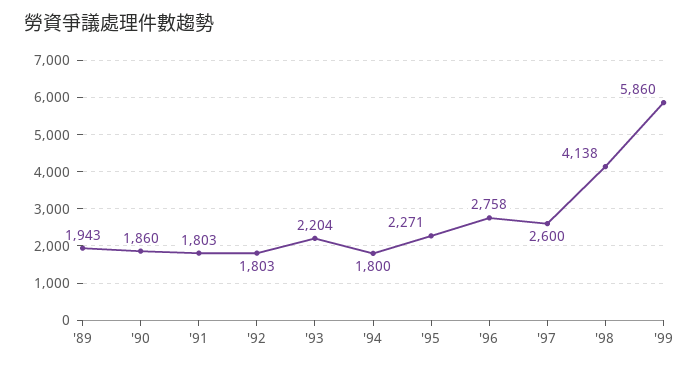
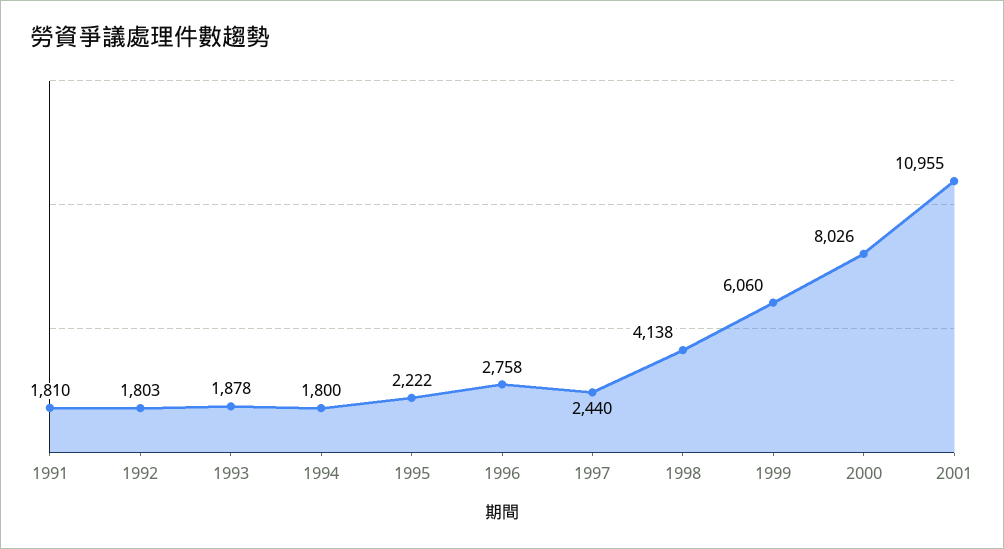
'89: 1943 -> none
'90: 1860 -> none
'91: 1803 -> 1810
'93: 2204 -> 1878
'95: 2271 -> 2222
'97: 2600 -> 2440
'99: 5860 -> 6060
2000: none -> 8026
2001: none -> 10955

